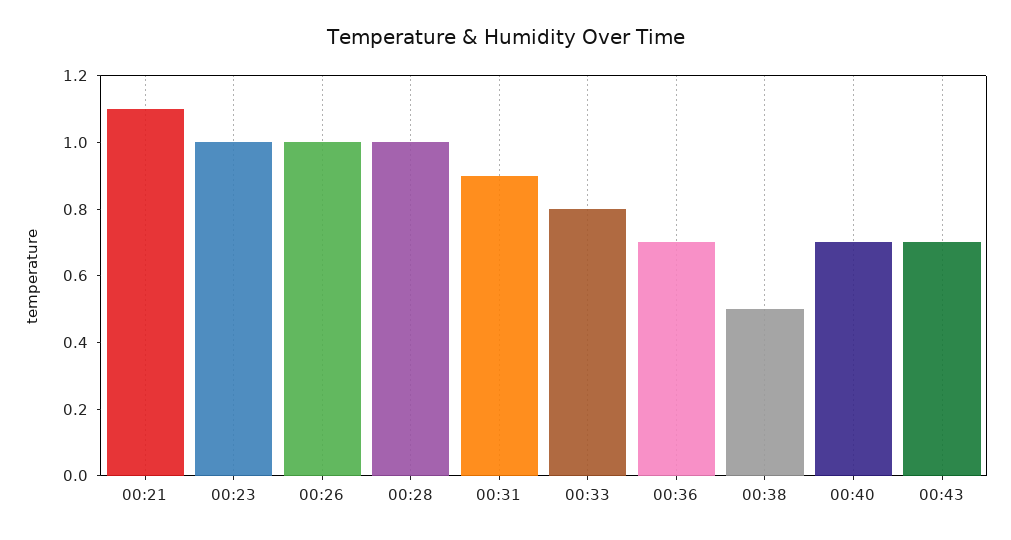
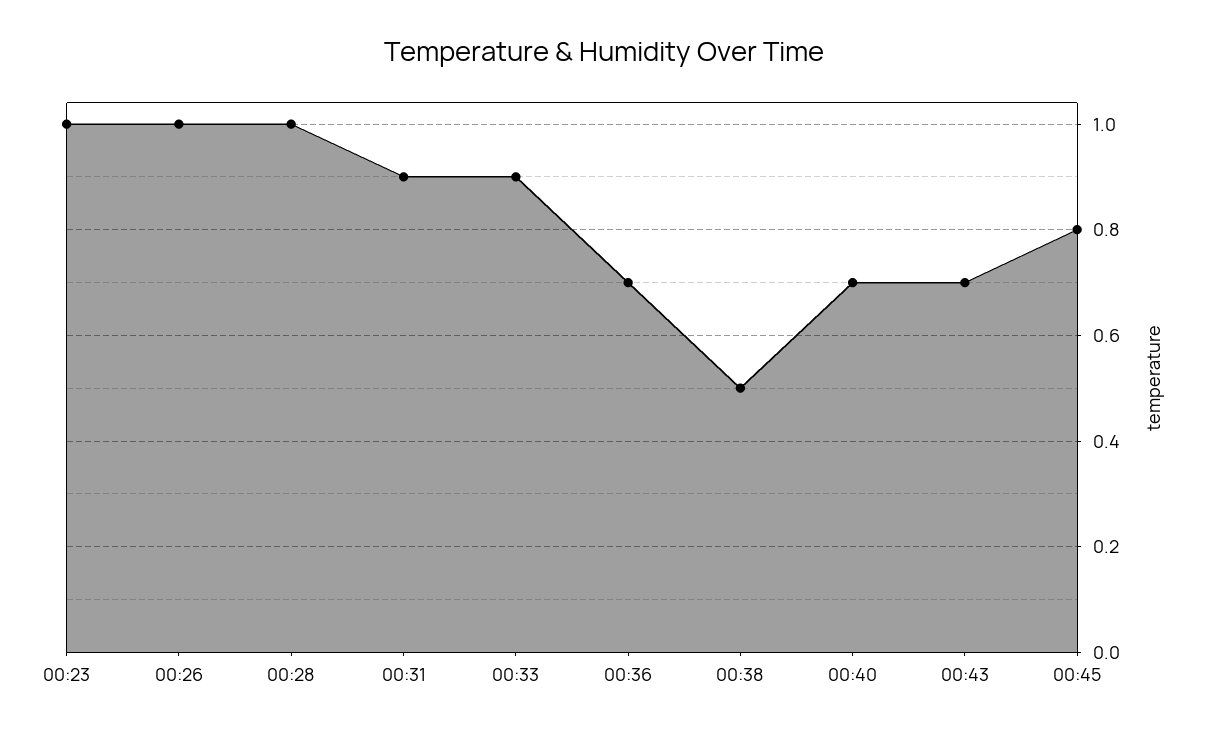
00:21: 1.1 -> none
00:33: 0.8 -> 0.9
00:45: none -> 0.8

